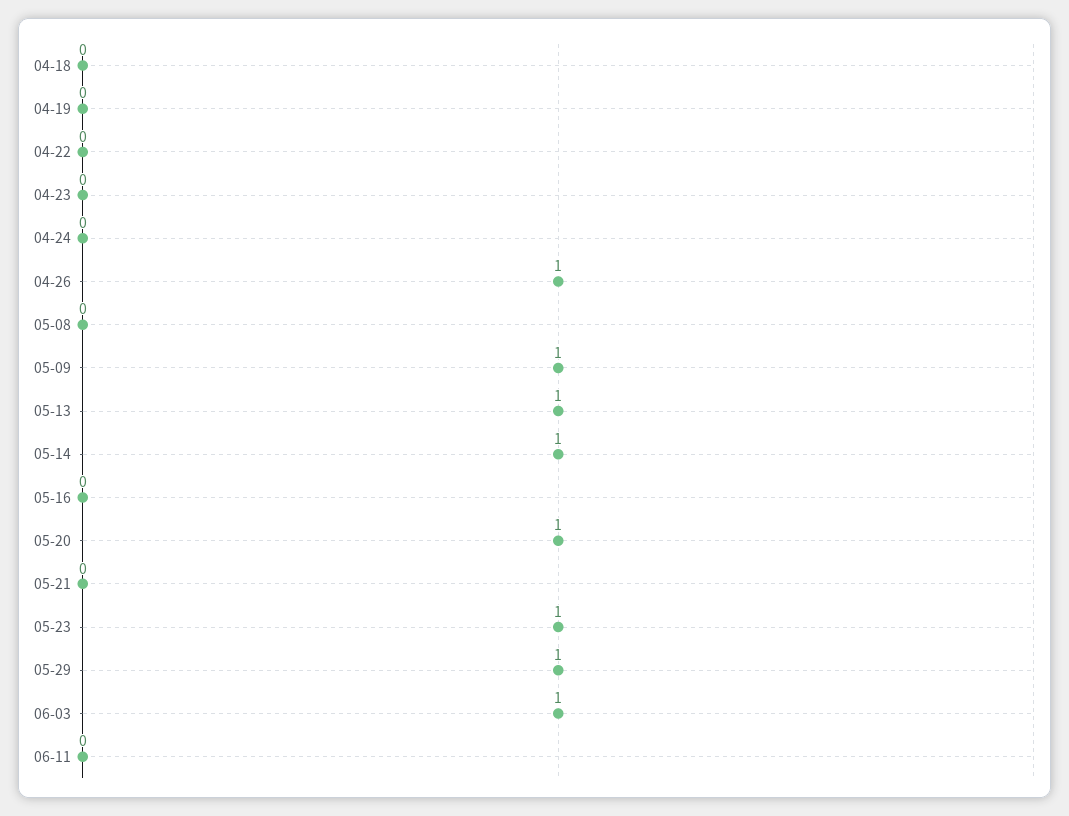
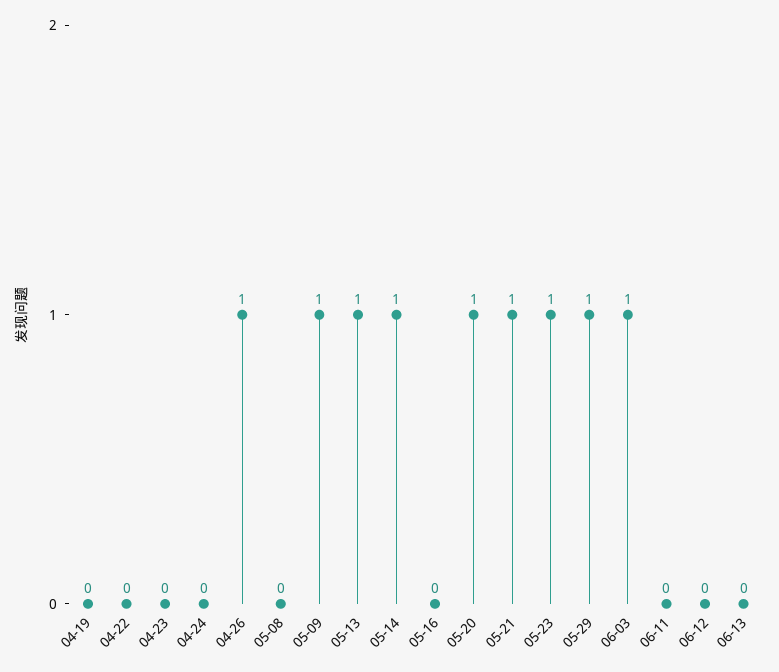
04-18: 0 -> none
05-21: 0 -> 1
06-12: none -> 0
06-13: none -> 0

